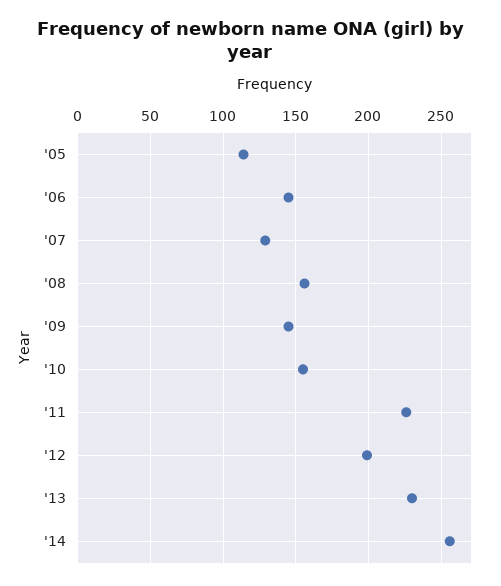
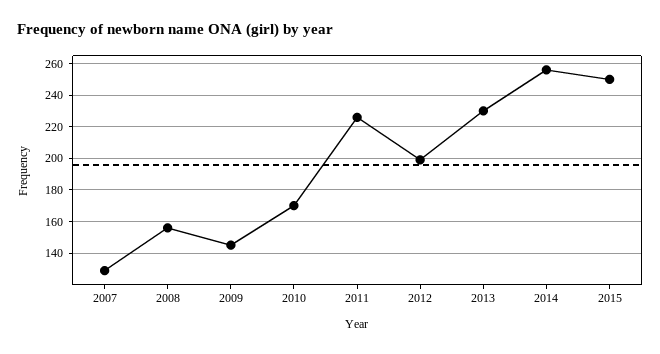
'05: 115 -> none
'06: 145 -> none
'10: 155 -> 170
2015: none -> 250

